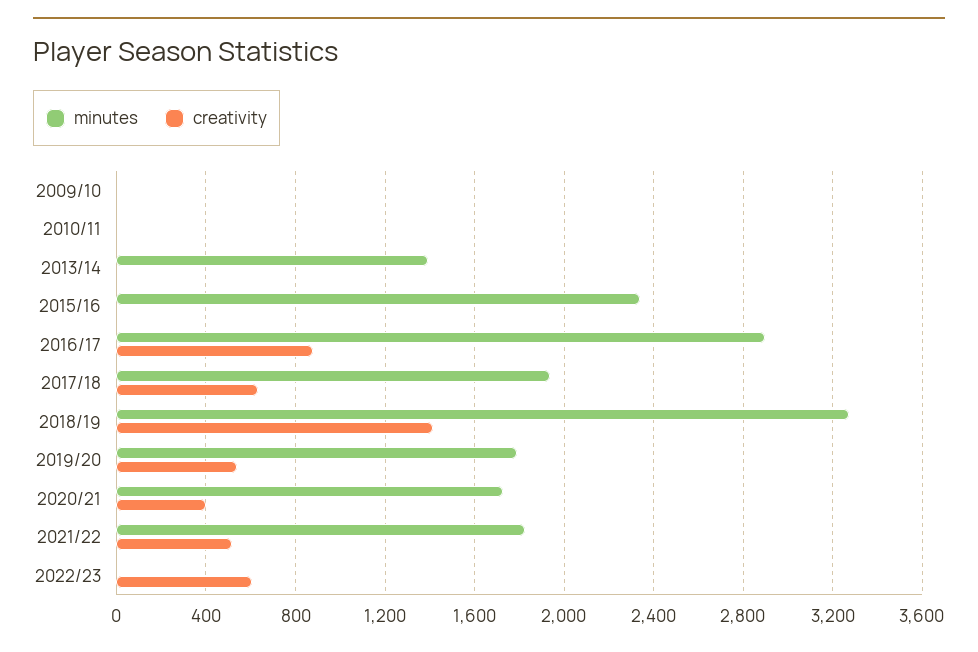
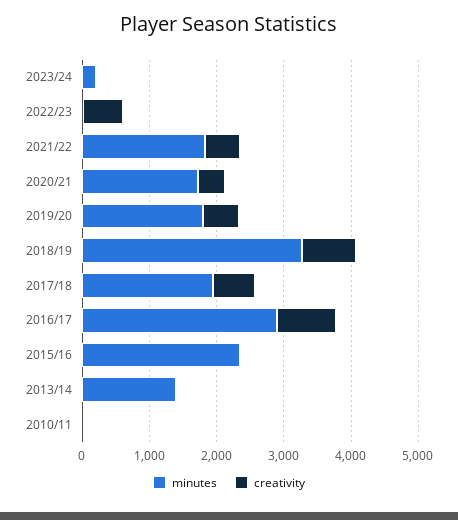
minutes, 2009/10: 0 -> none
creativity, 2009/10: 0 -> none
creativity, 2018/19: 1400 -> 800
minutes, 2023/24: none -> 200
creativity, 2023/24: none -> 0

